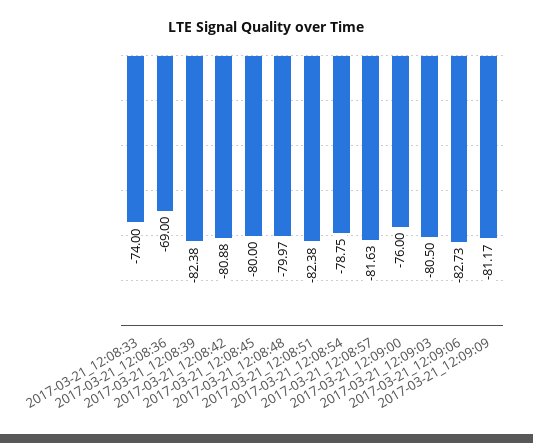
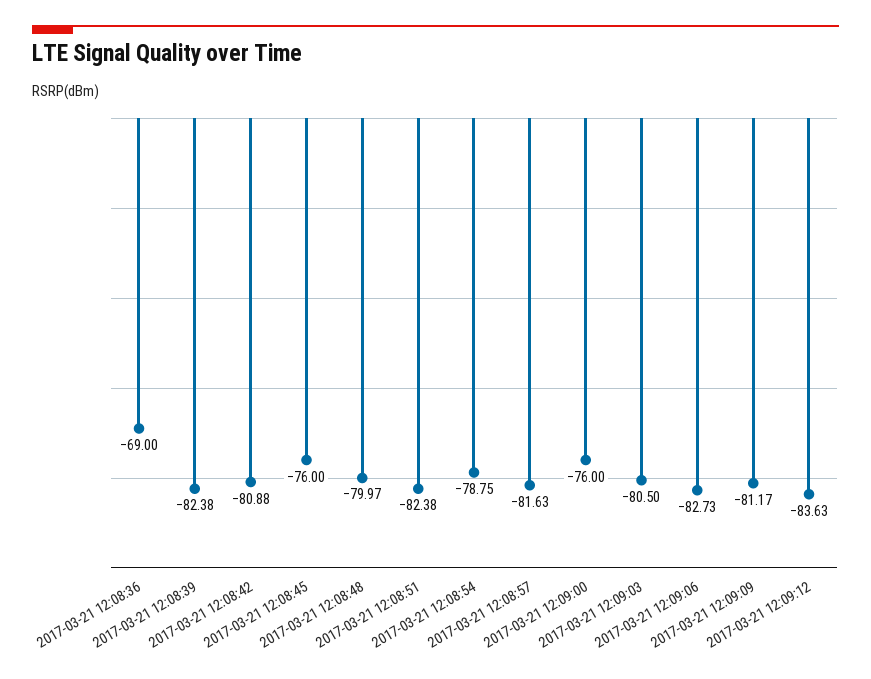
2017-03-21_12:08:33: -74 -> none
2017-03-21_12:08:45: -80 -> -76
2017-03-21 12:09:12: none -> -83.63

